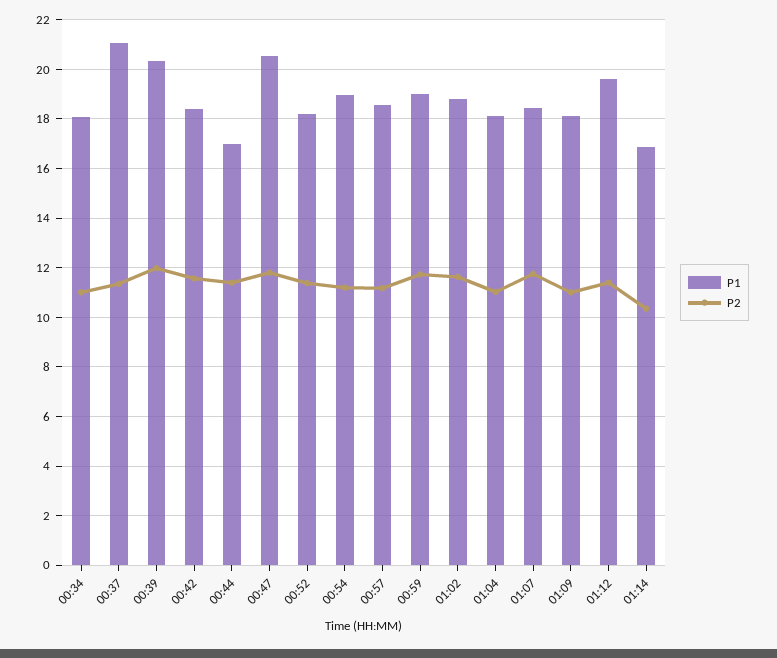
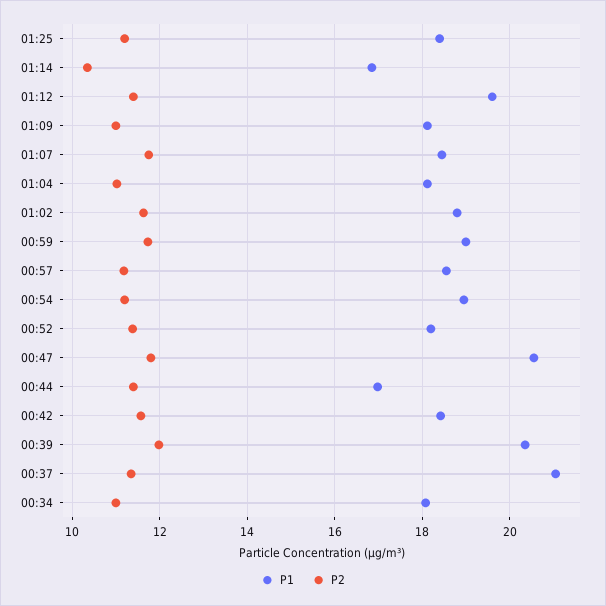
P1, 01:25: none -> 18.4
P2, 01:25: none -> 11.2

